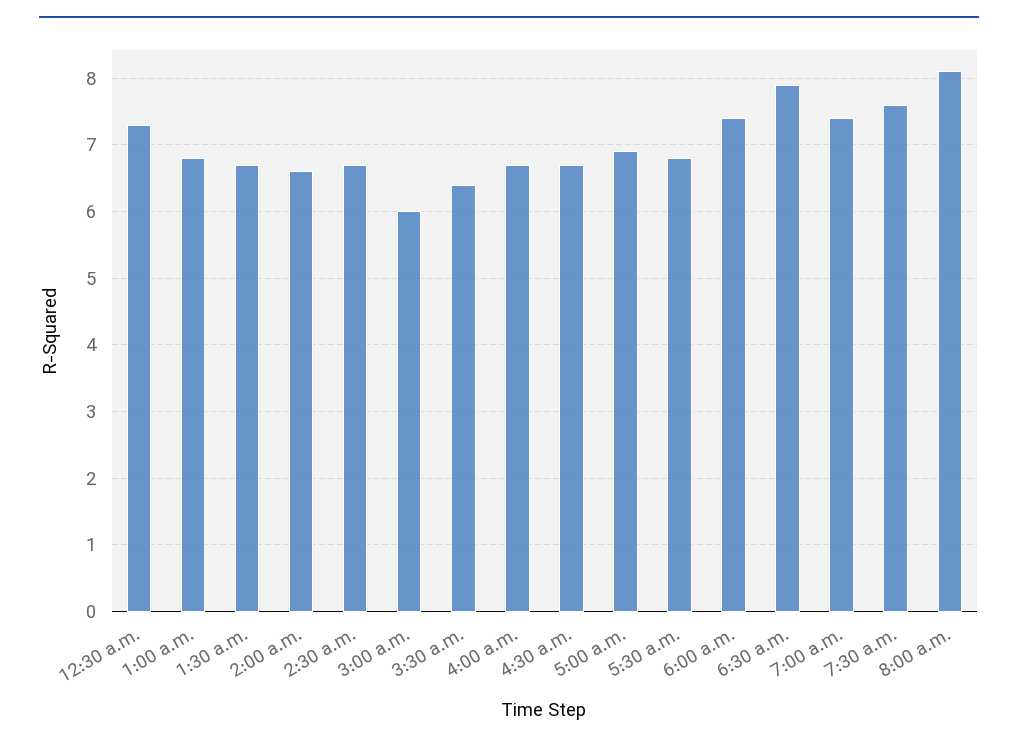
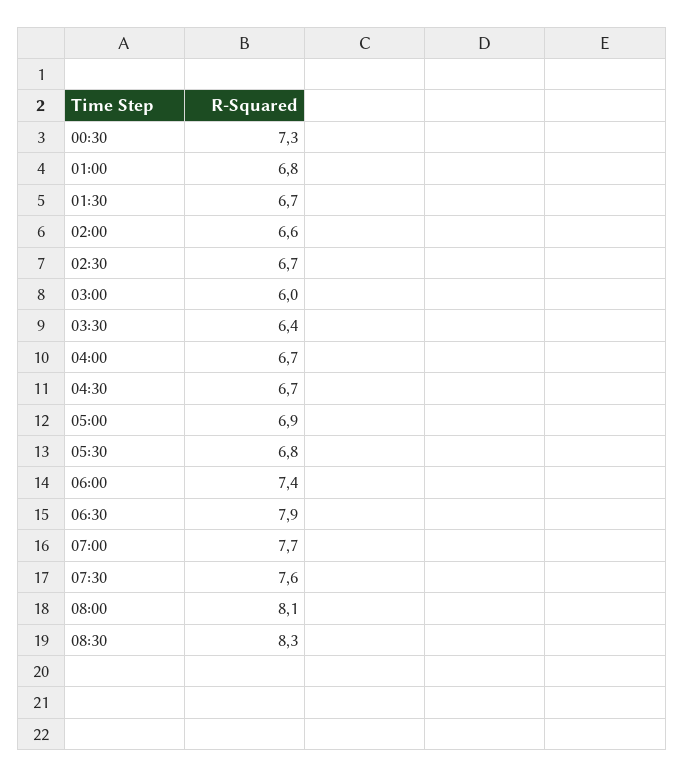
7:00 a.m.: 7.4 -> 7.7
08:30: none -> 8.3

